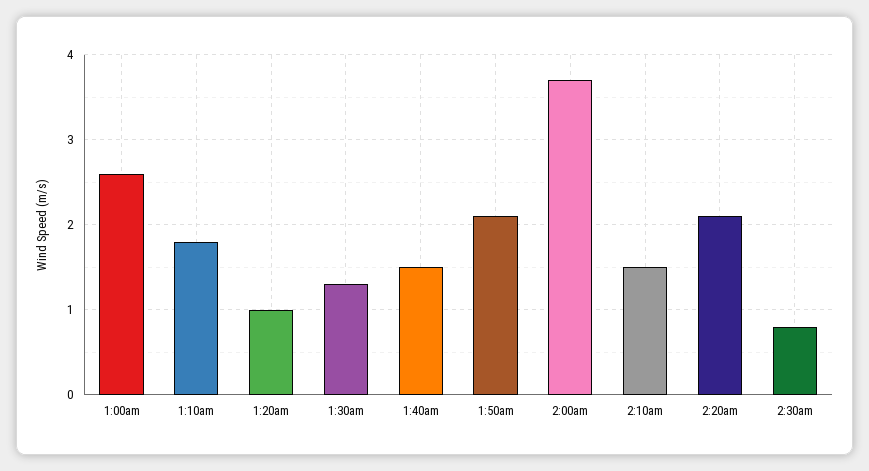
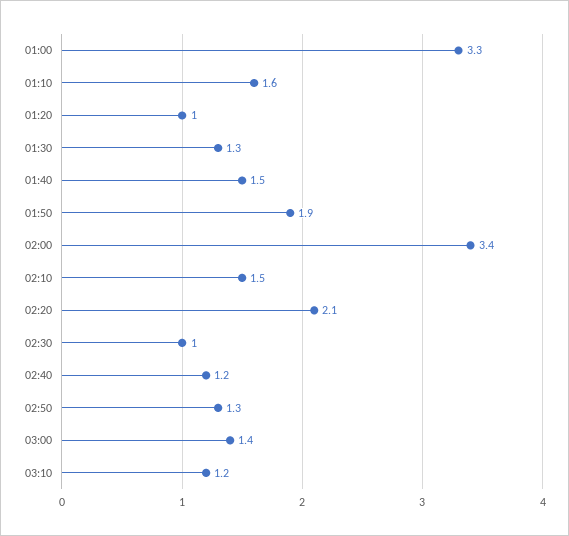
1:00am: 2.6 -> 3.3
1:10am: 1.8 -> 1.6
1:50am: 2.1 -> 1.9
2:00am: 3.7 -> 3.4
2:30am: 0.8 -> 1
02:40: none -> 1.2
02:50: none -> 1.3
03:00: none -> 1.4
03:10: none -> 1.2

